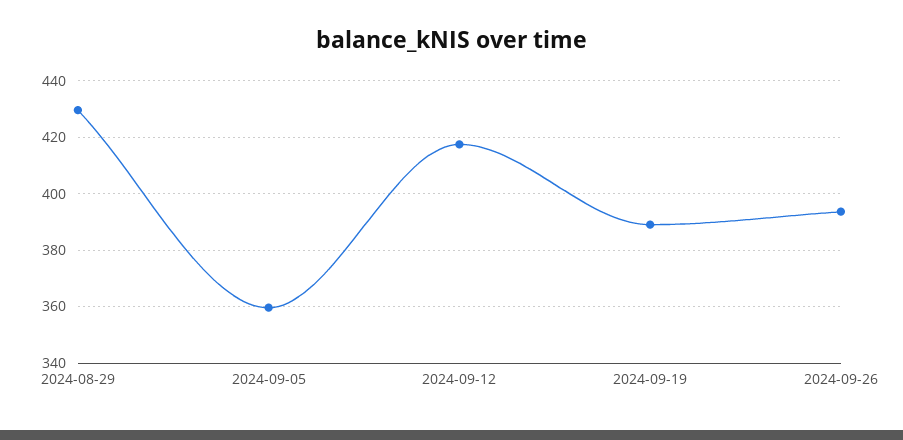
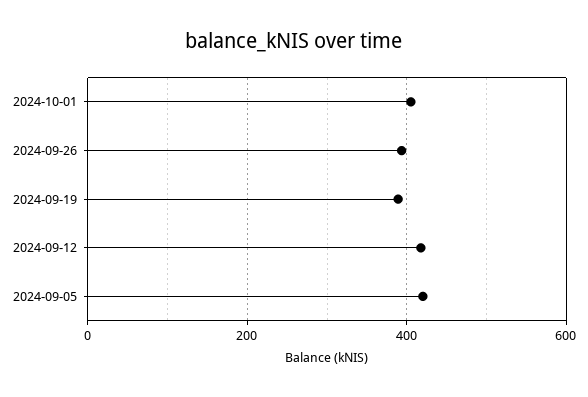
2024-08-29: 430 -> none
2024-09-05: 360 -> 420
2024-10-01: none -> 400

